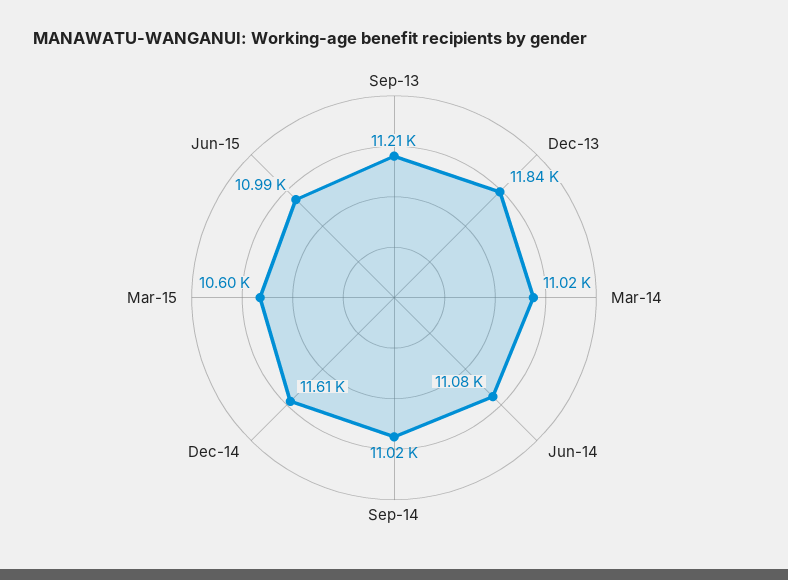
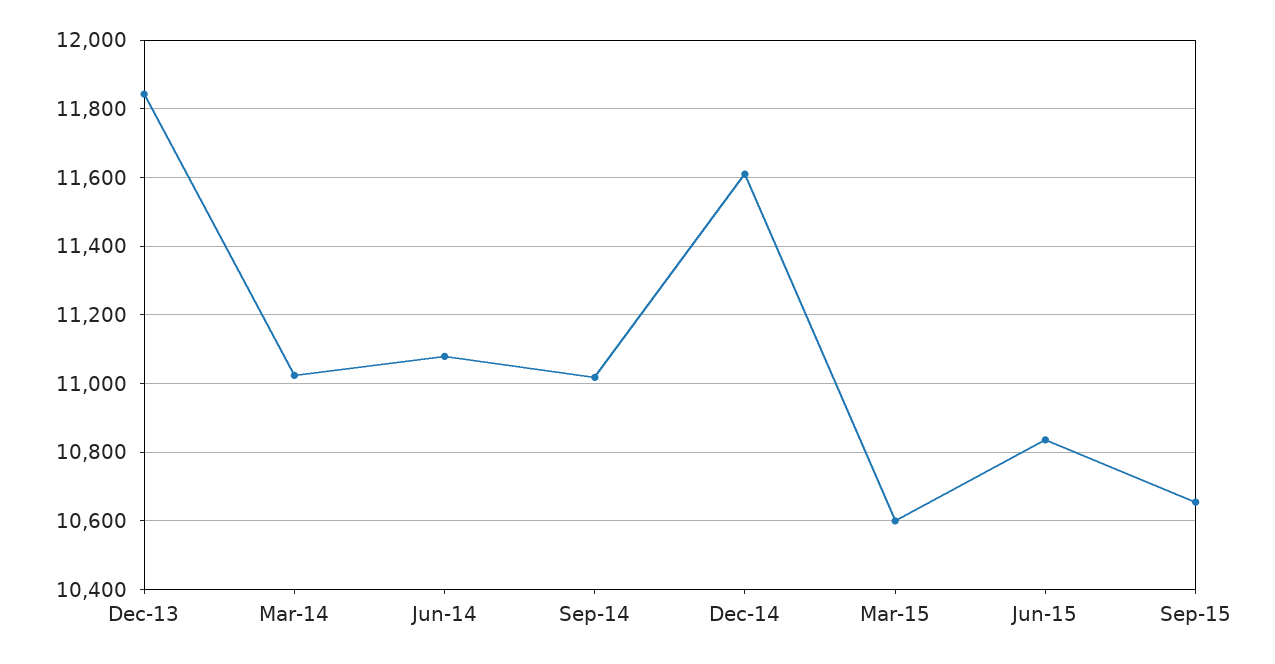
Sep-13: 11210 -> none
Jun-15: 10990 -> 10840
Sep-15: none -> 10660

